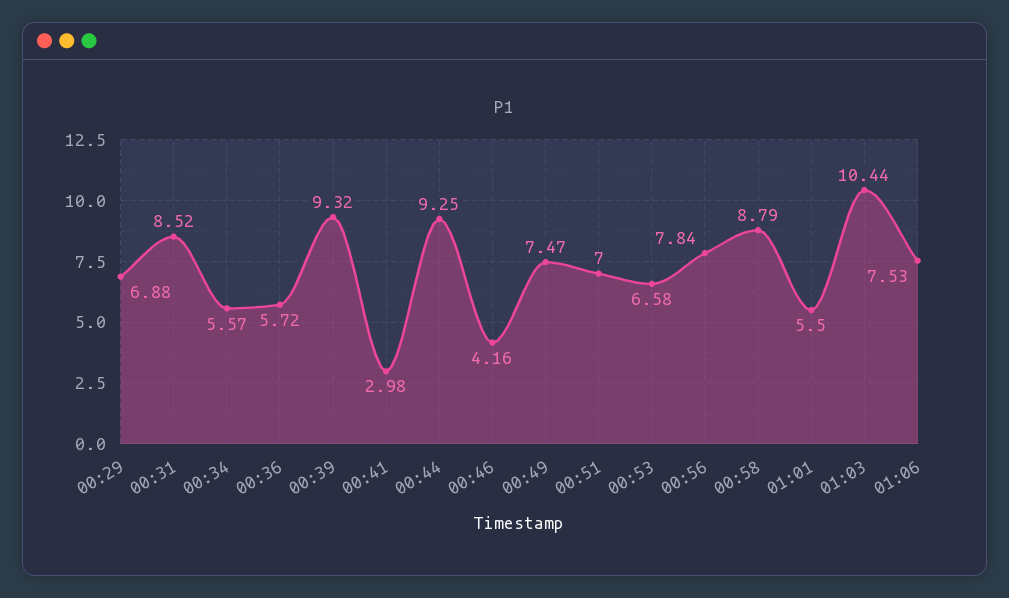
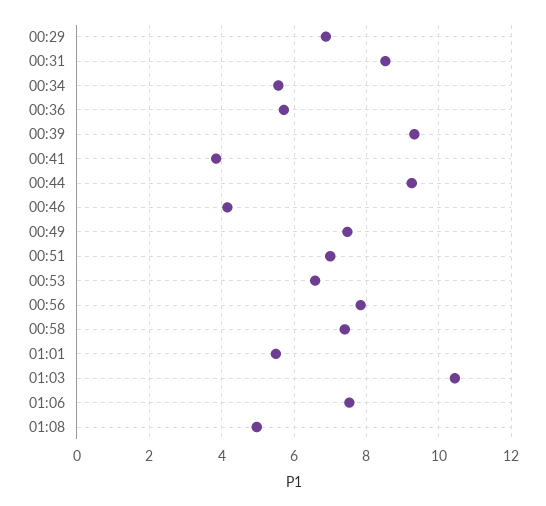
00:41: 2.98 -> 3.8
00:58: 8.79 -> 7.4
01:08: none -> 5

